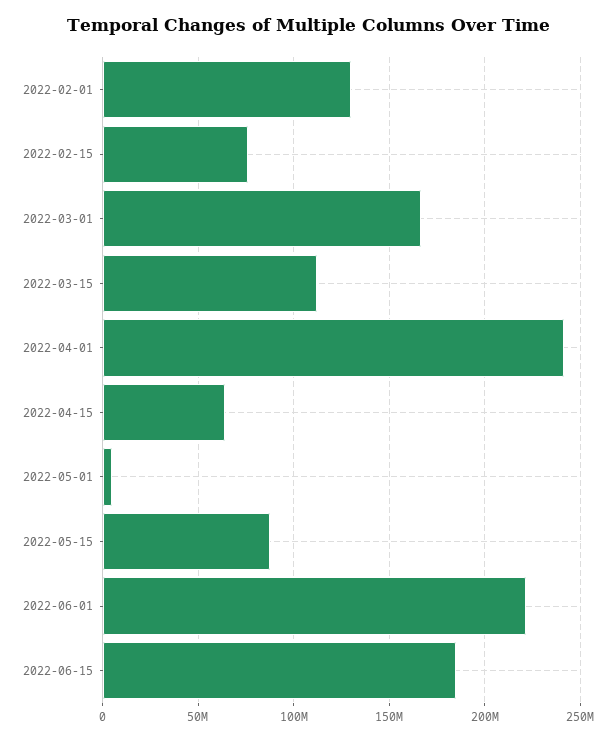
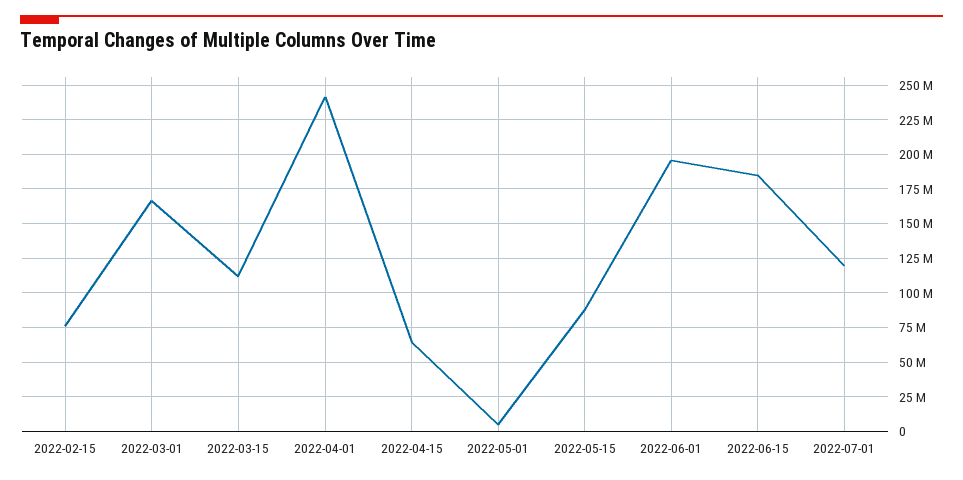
2022-02-01: 130000000 -> none
2022-06-01: 220000000 -> 195000000
2022-07-01: none -> 120000000

